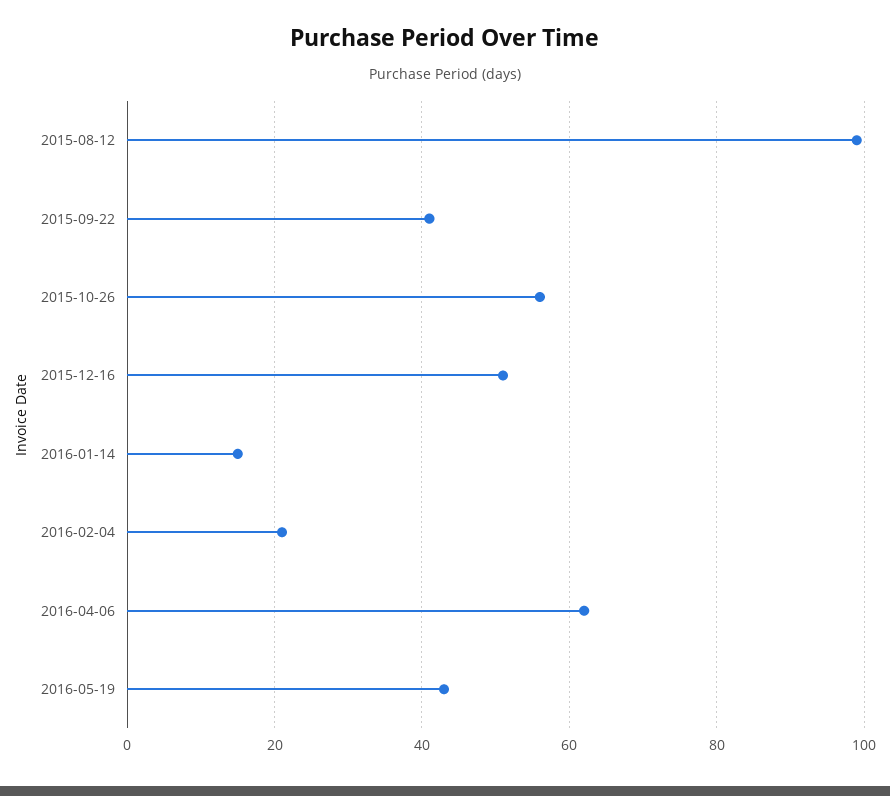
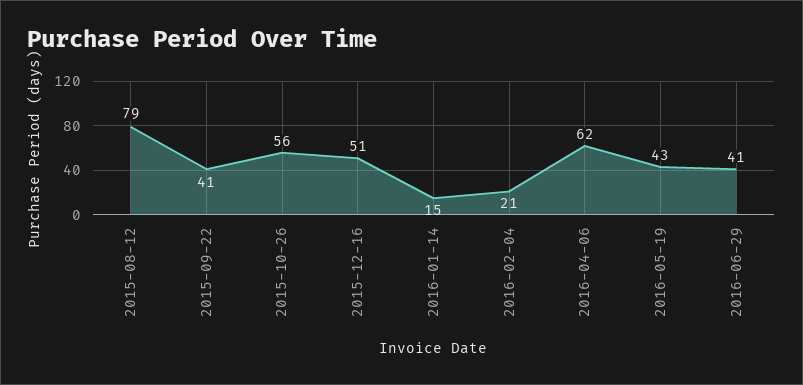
2015-08-12: 100 -> 79
2016-06-29: none -> 41

